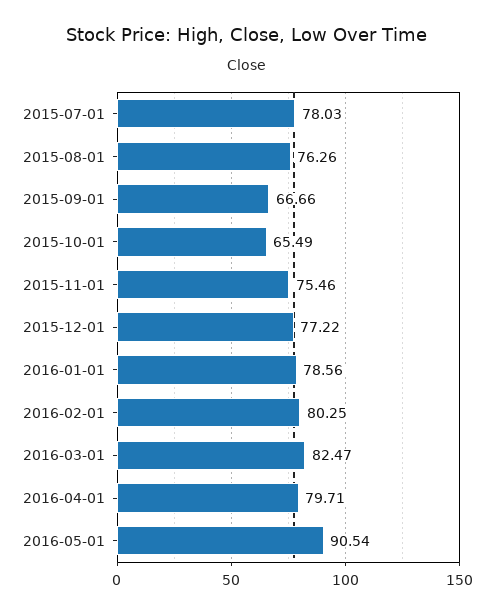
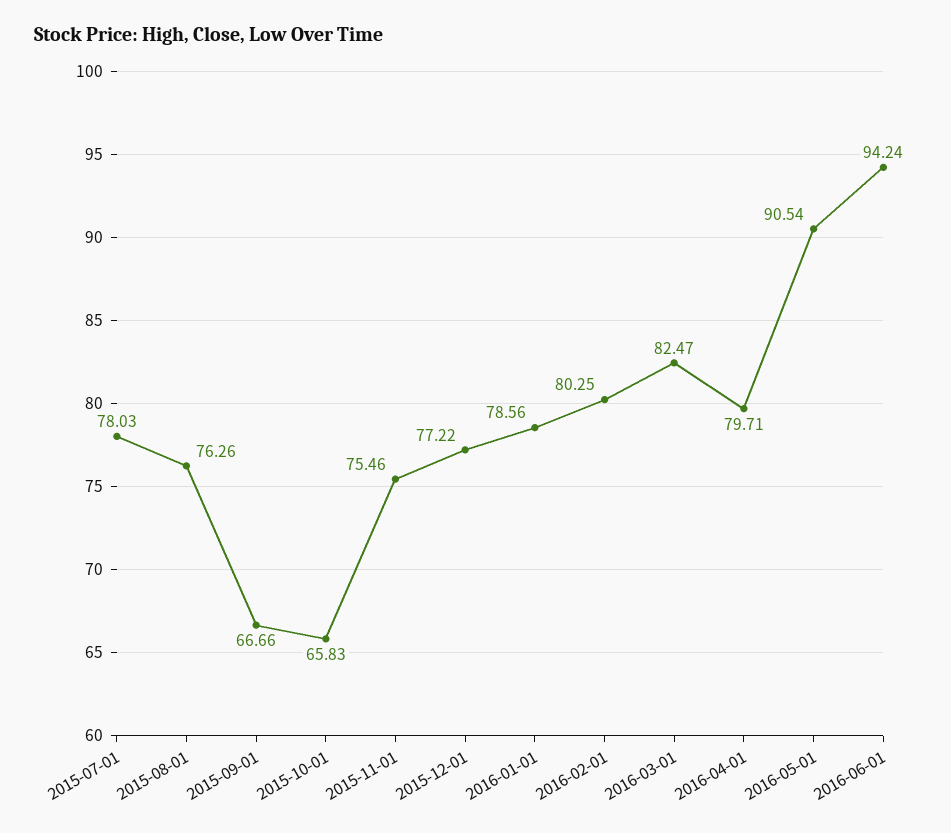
2015-10-01: 65.49 -> 65.83
2016-06-01: none -> 94.24

